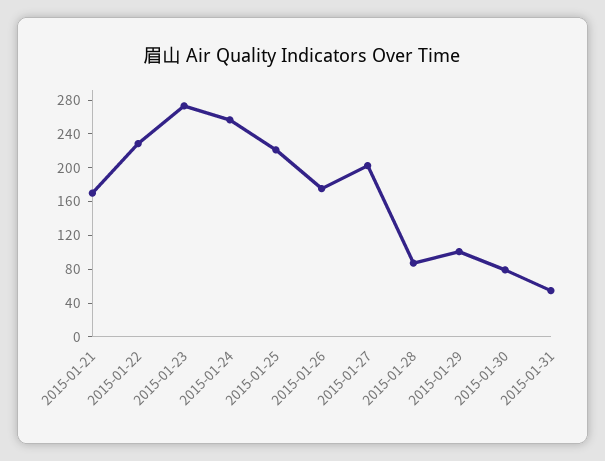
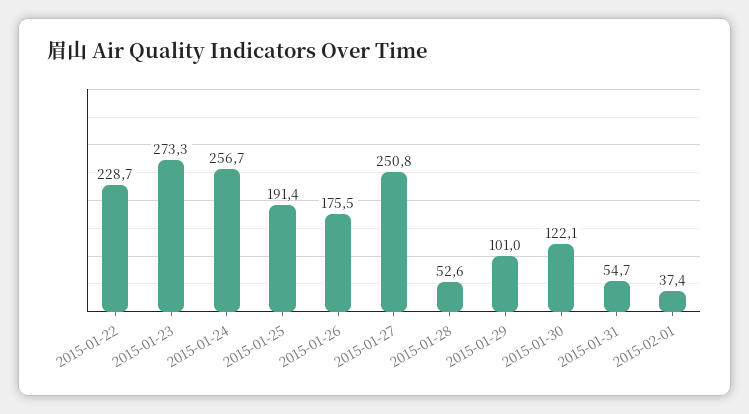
2015-01-21: 170 -> none
2015-01-25: 220 -> 191.4
2015-01-27: 200 -> 250.8
2015-01-28: 90 -> 52.6
2015-01-30: 80 -> 122.1
2015-02-01: none -> 37.4

